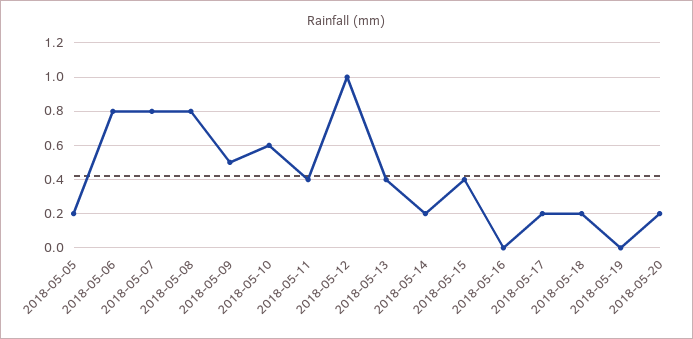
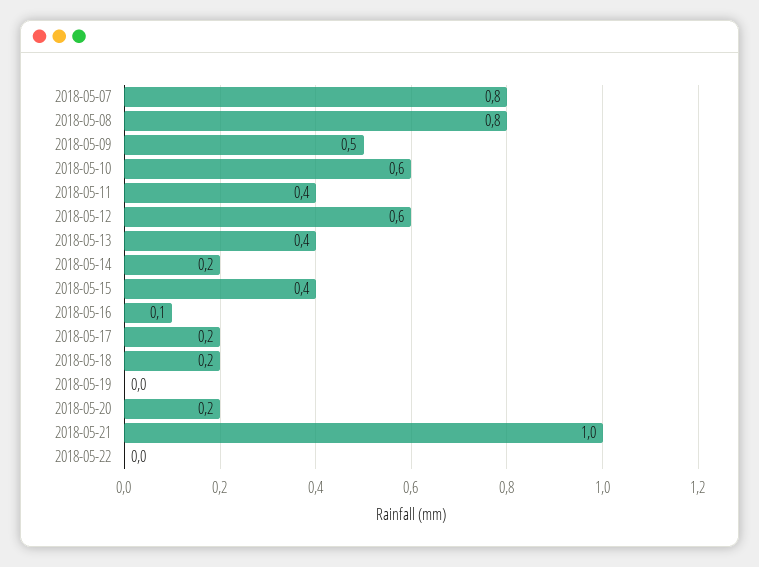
2018-05-05: 0.2 -> none
2018-05-06: 0.8 -> none
2018-05-12: 1 -> 0.6
2018-05-16: 0 -> 0.1
2018-05-21: none -> 1
2018-05-22: none -> 0

